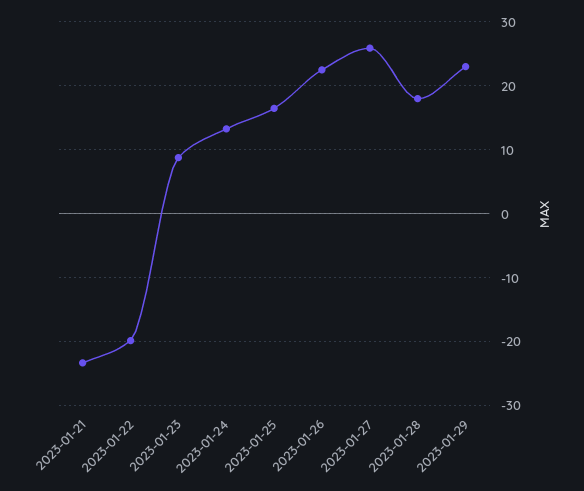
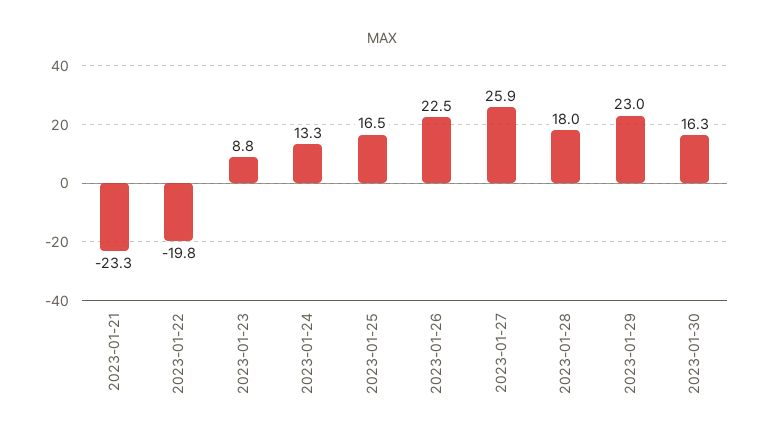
2023-01-30: none -> 16.3

